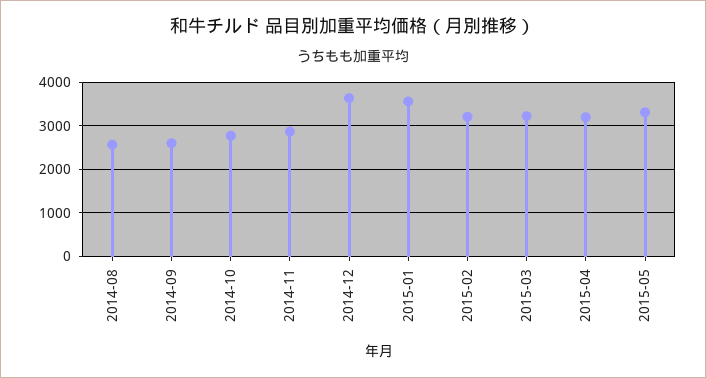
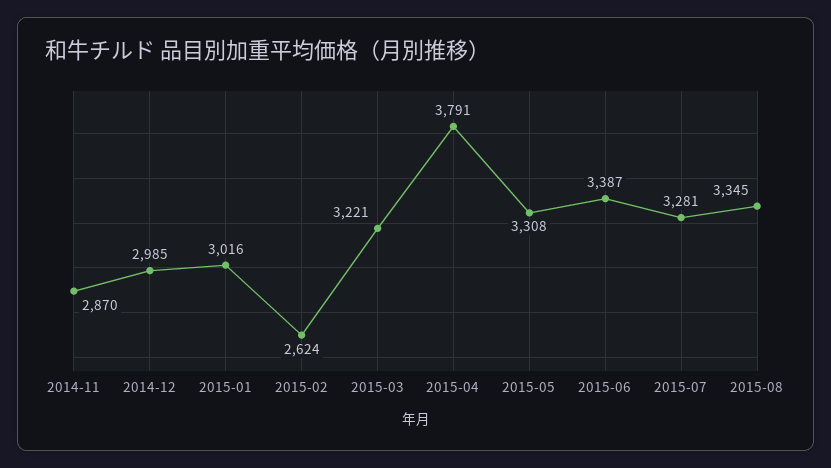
2014-08: 2600 -> none
2014-09: 2600 -> none
2014-10: 2800 -> none
2014-12: 3600 -> 2985
2015-01: 3600 -> 3016
2015-02: 3200 -> 2624
2015-04: 3200 -> 3791
2015-06: none -> 3387
2015-07: none -> 3281
2015-08: none -> 3345

